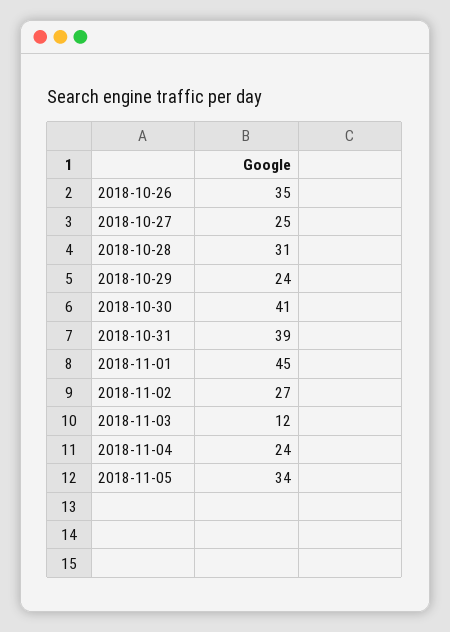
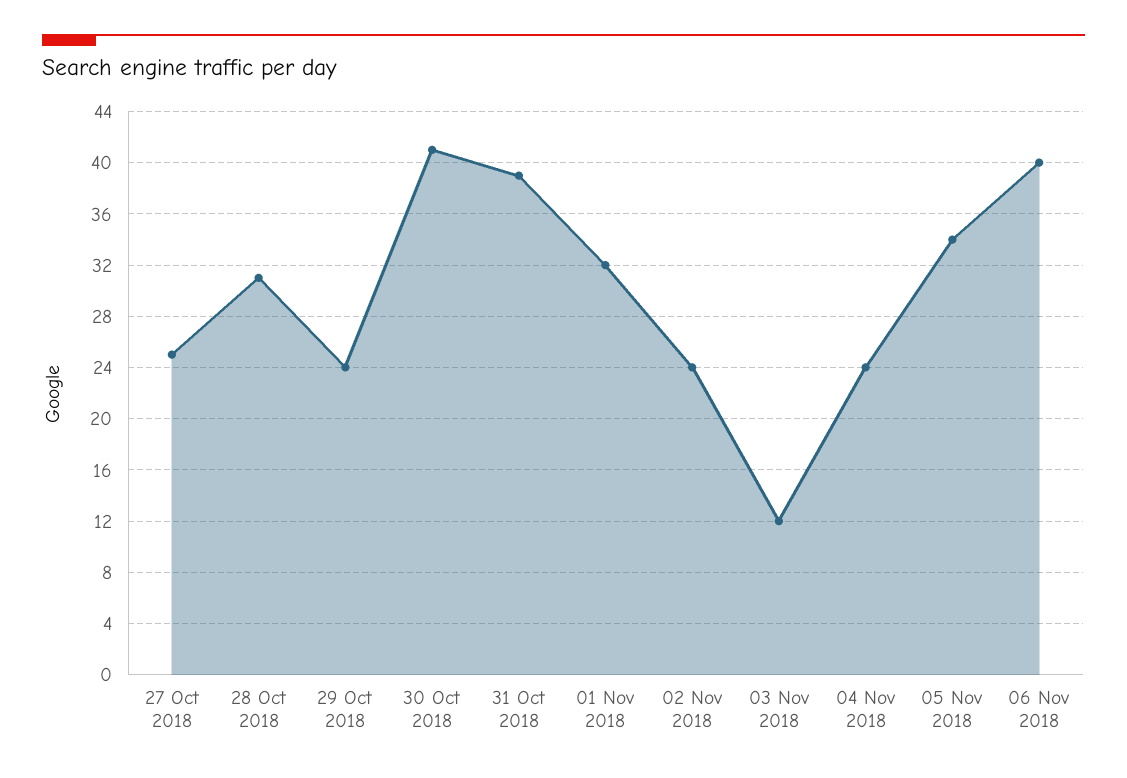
2018-10-26: 35 -> none
2018-11-01: 45 -> 32
2018-11-02: 27 -> 24
06 Nov 2018: none -> 40

